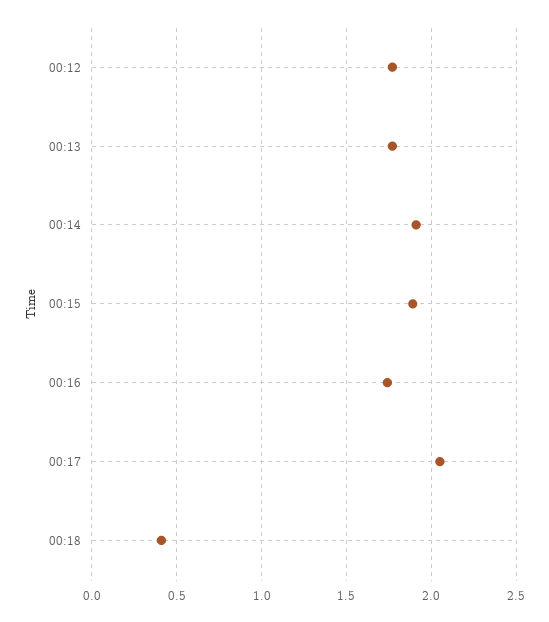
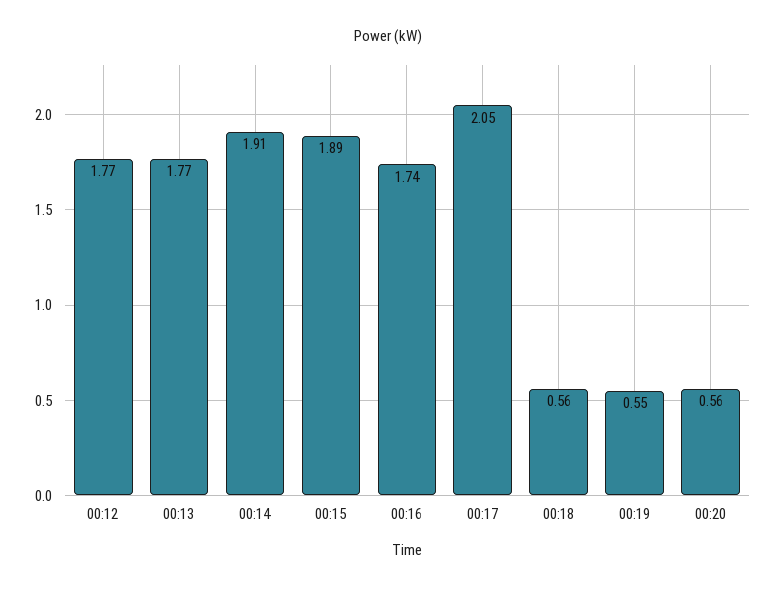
00:18: 0.4 -> 0.56
00:19: none -> 0.55
00:20: none -> 0.56

